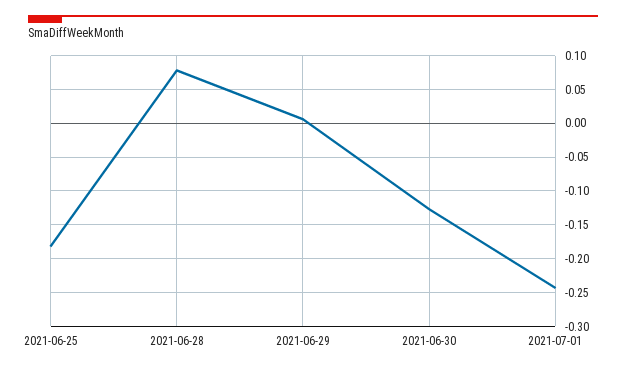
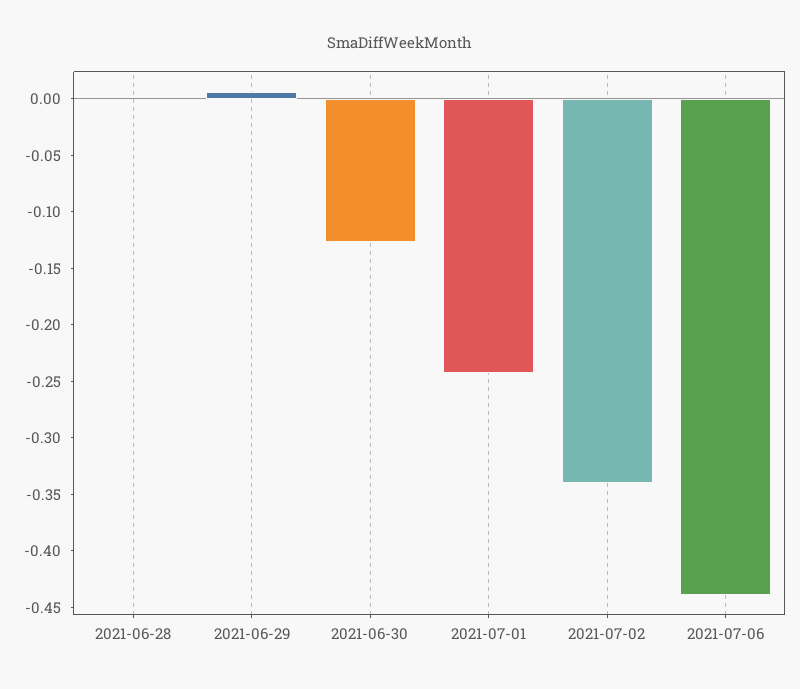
2021-06-25: -0.18 -> none
2021-06-28: 0.08 -> 0
2021-07-02: none -> -0.34
2021-07-06: none -> -0.44

